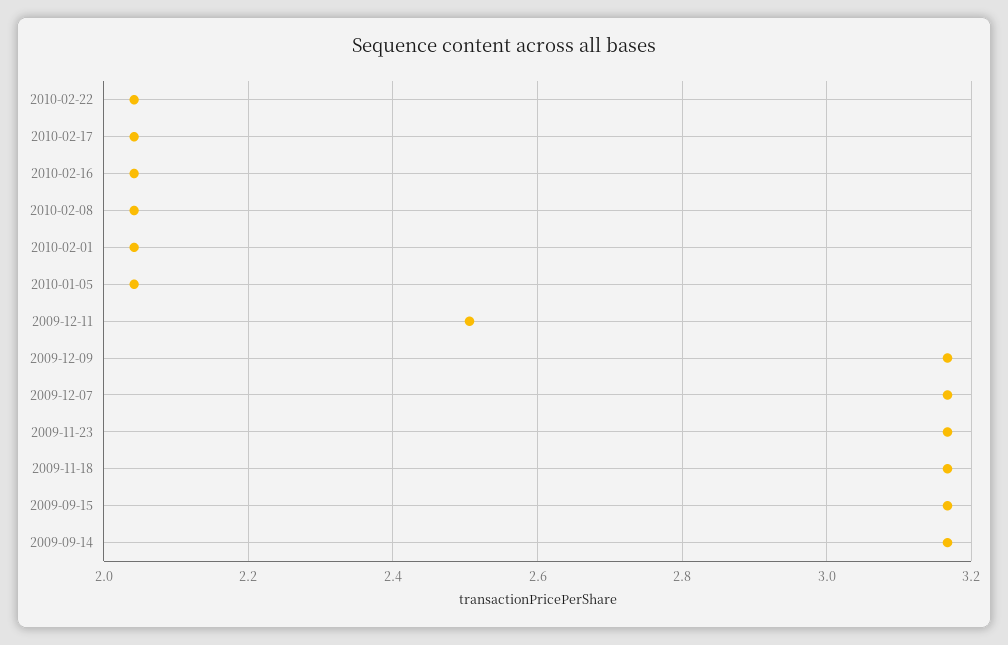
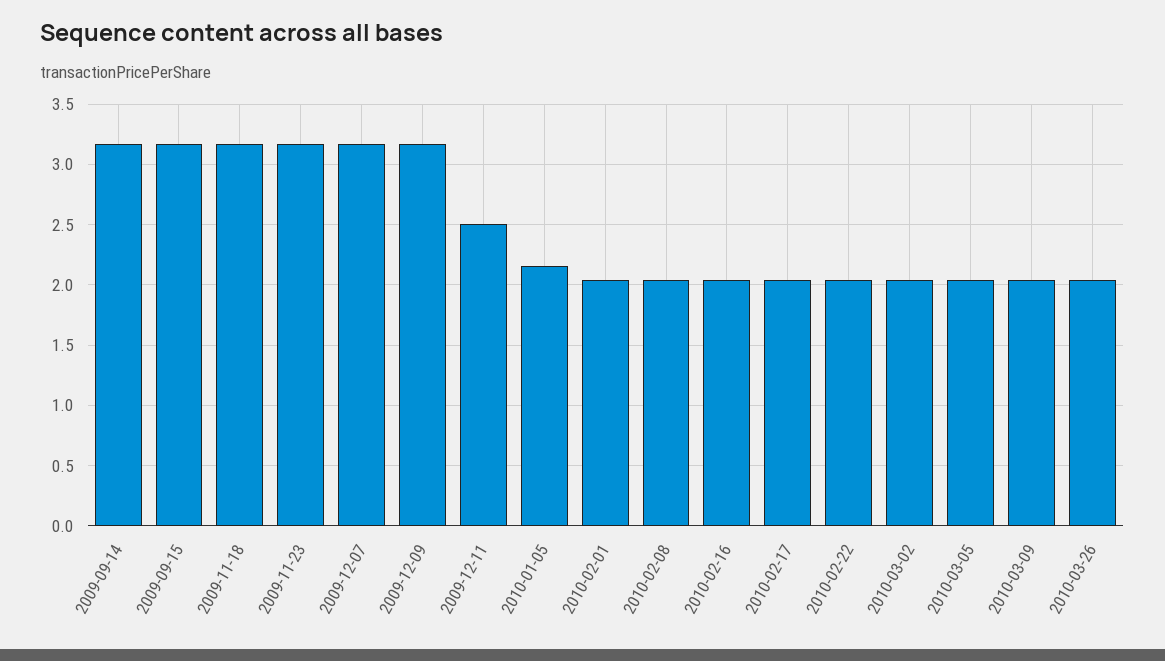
2010-01-05: 2.04 -> 2.15
2010-03-02: none -> 2.05
2010-03-05: none -> 2.05
2010-03-09: none -> 2.05
2010-03-26: none -> 2.05

